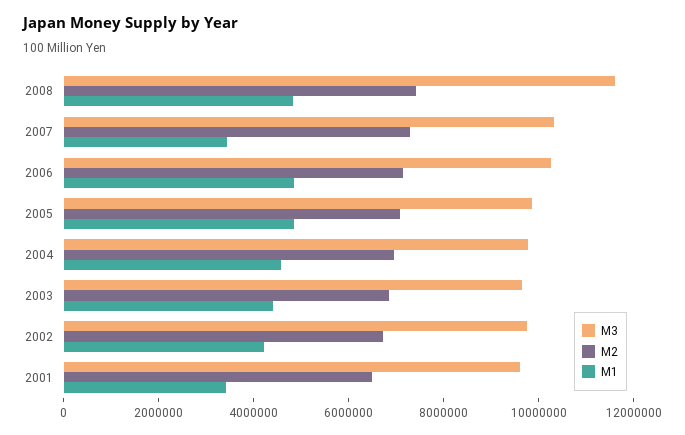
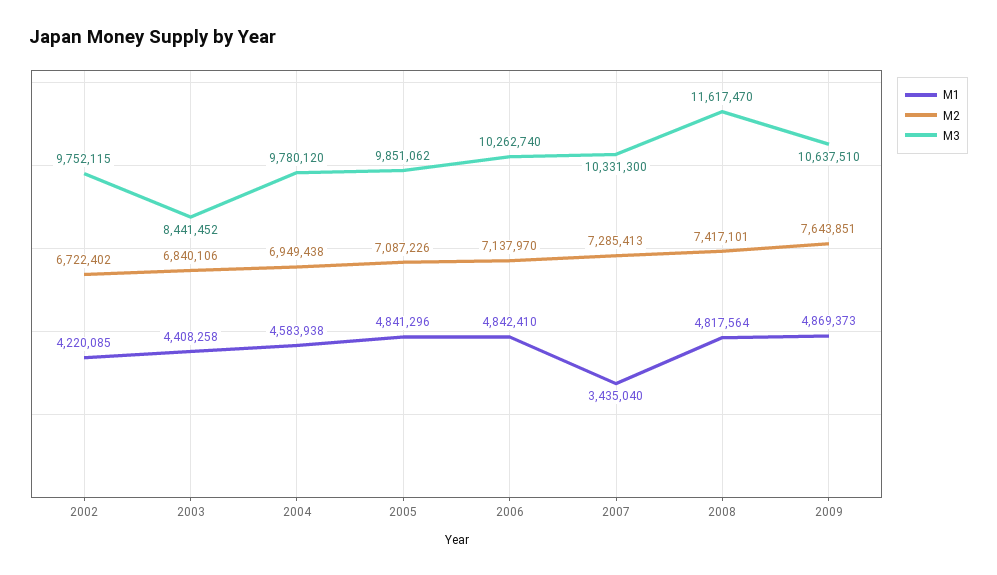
M3, 2003: 9500000 -> 8441452
M3, 2001: 9500000 -> none
M2, 2001: 6500000 -> none
M1, 2001: 3500000 -> none
M1, 2009: none -> 4869373
M2, 2009: none -> 7643851
M3, 2009: none -> 10637510

